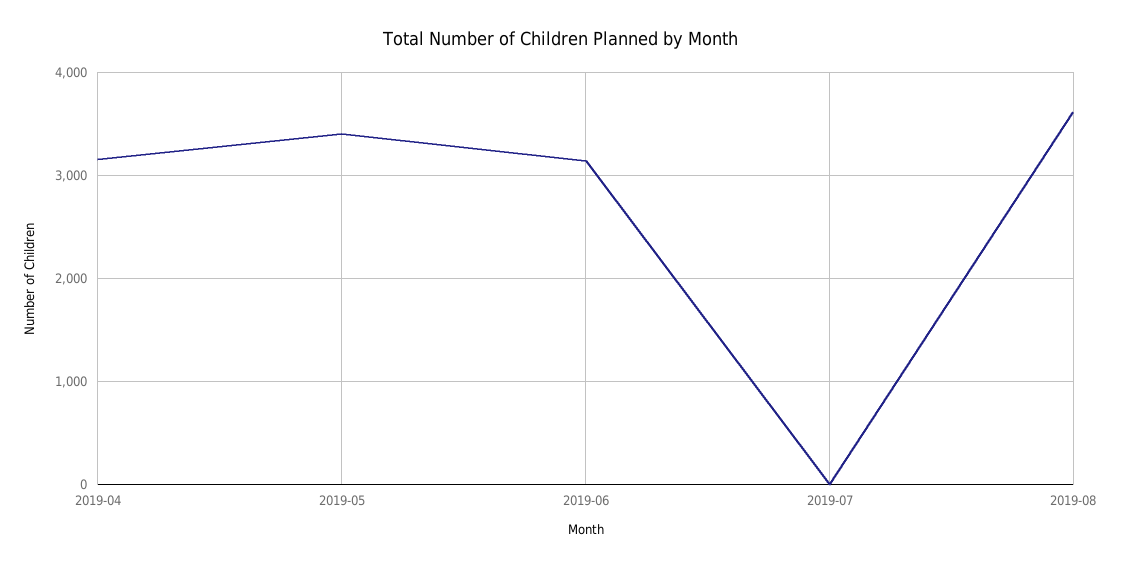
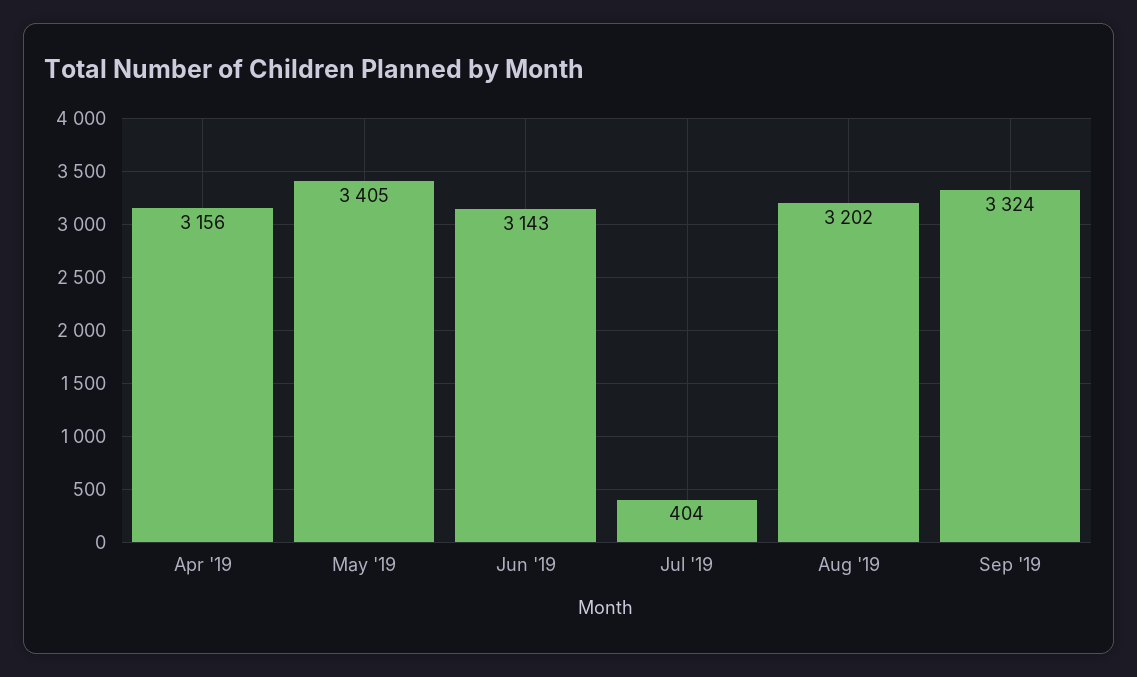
2019-07: 0 -> 404
2019-08: 3600 -> 3202
Sep '19: none -> 3324

